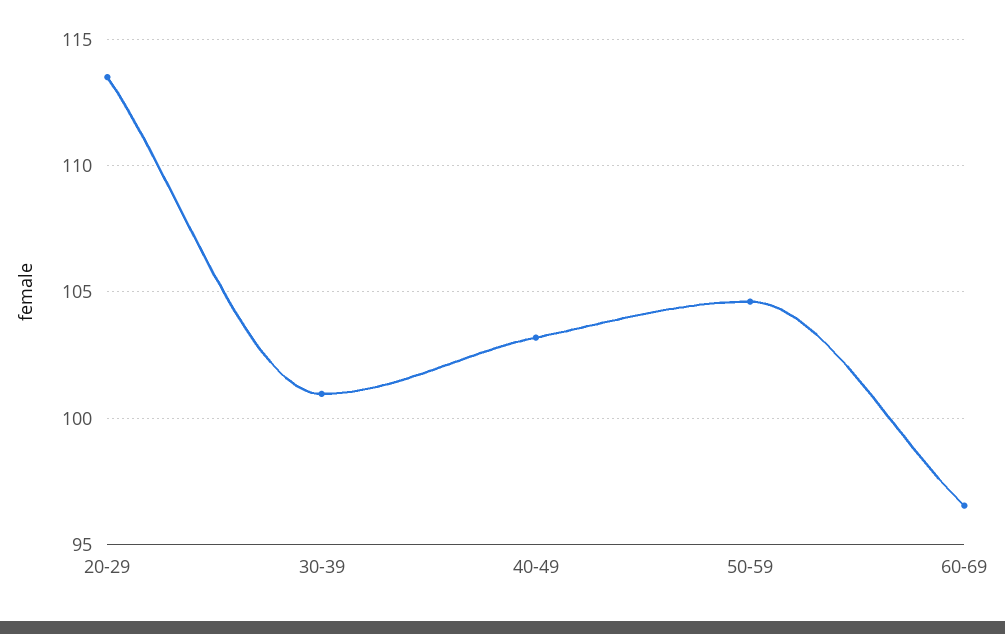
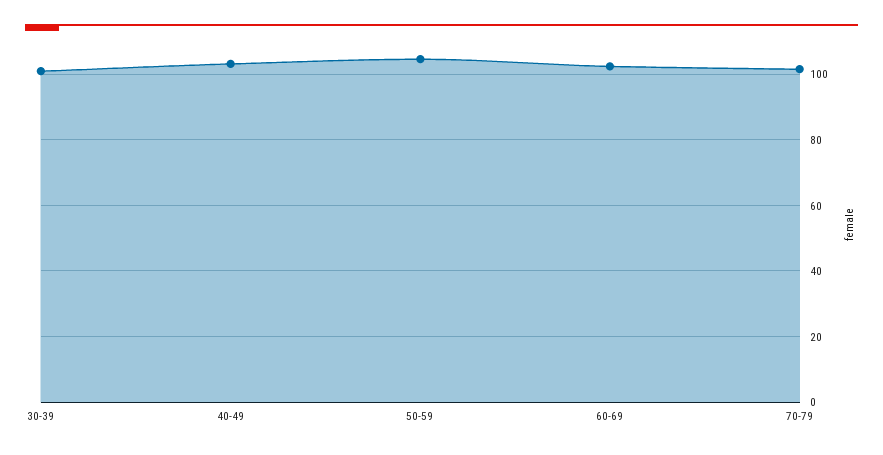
20-29: 113.5 -> none
60-69: 96.5 -> 102
70-79: none -> 102

